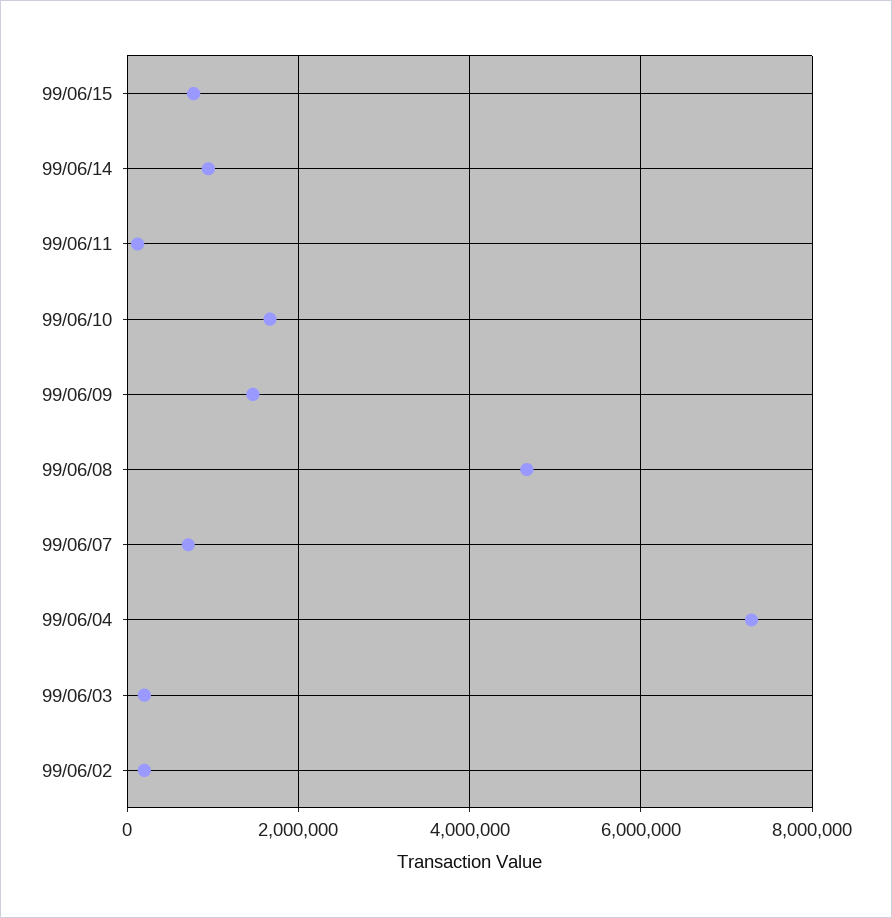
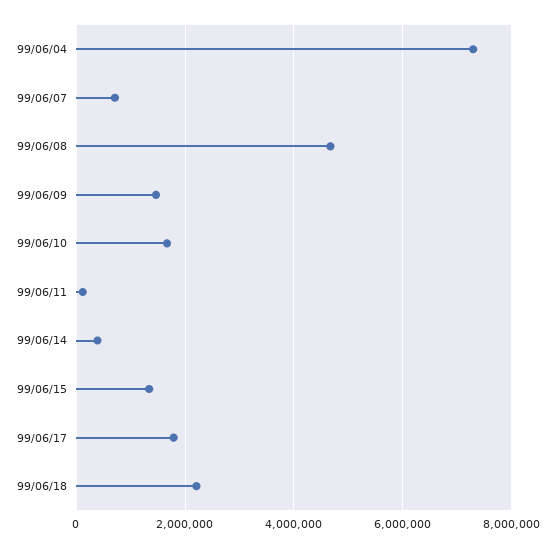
99/06/15: 800000 -> 1400000
99/06/14: 1000000 -> 400000
99/06/03: 200000 -> none
99/06/02: 200000 -> none
99/06/17: none -> 1800000
99/06/18: none -> 2200000

